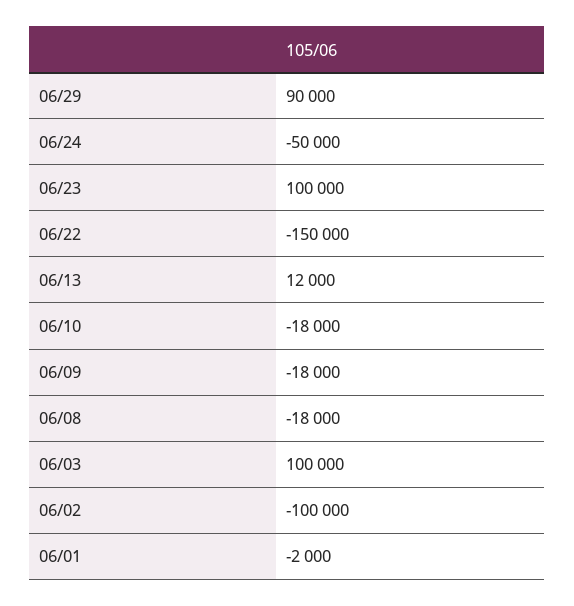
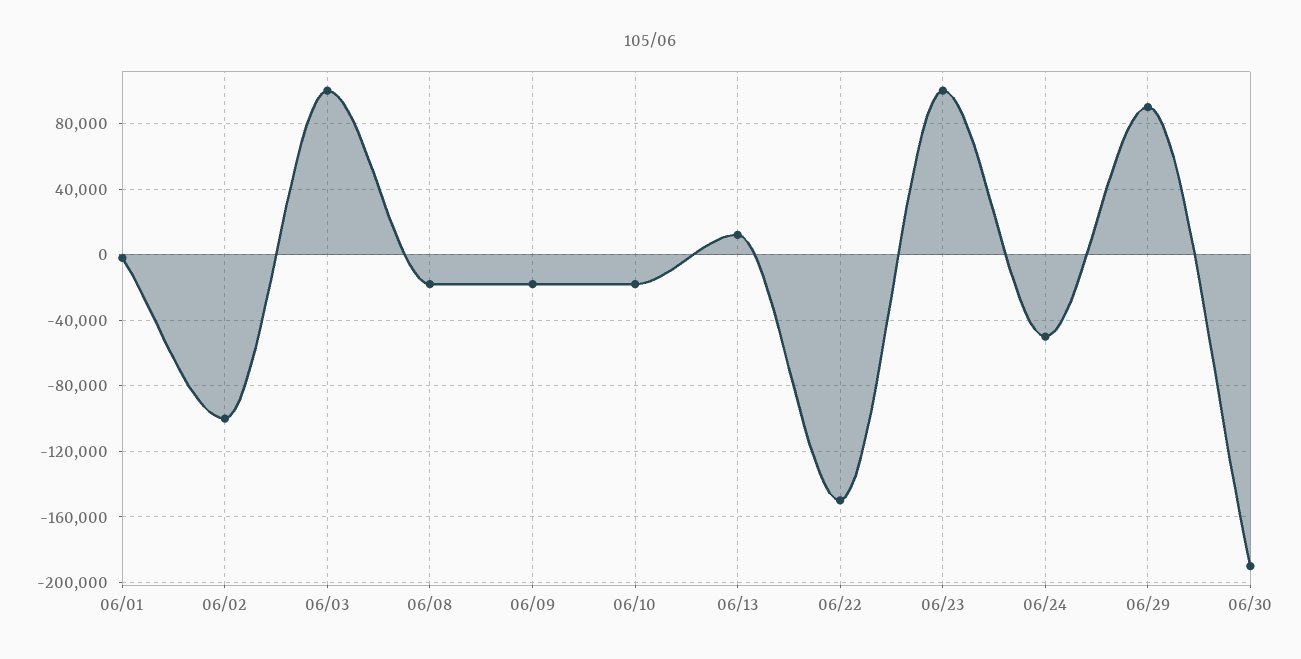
06/30: none -> -190000

